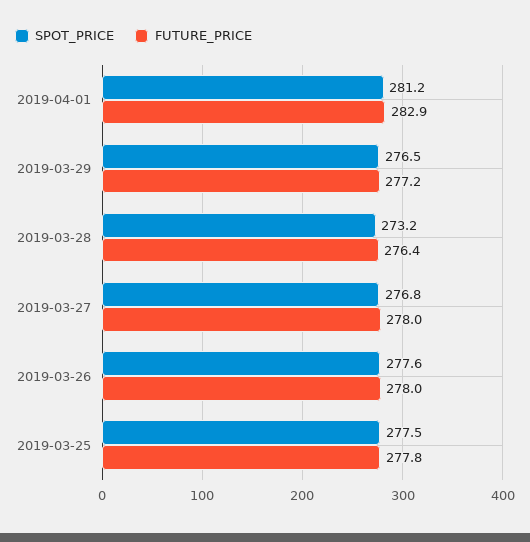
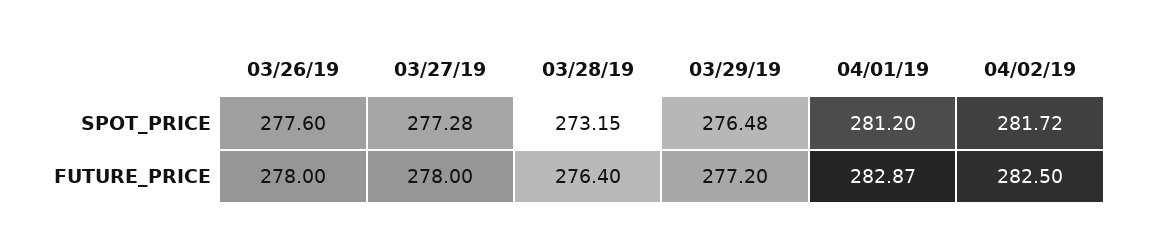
SPOT_PRICE, 2019-03-27: 276.8 -> 277.28
SPOT_PRICE, 2019-03-25: 277.5 -> none
FUTURE_PRICE, 2019-03-25: 277.8 -> none
SPOT_PRICE, 04/02/19: none -> 281.72
FUTURE_PRICE, 04/02/19: none -> 282.5

